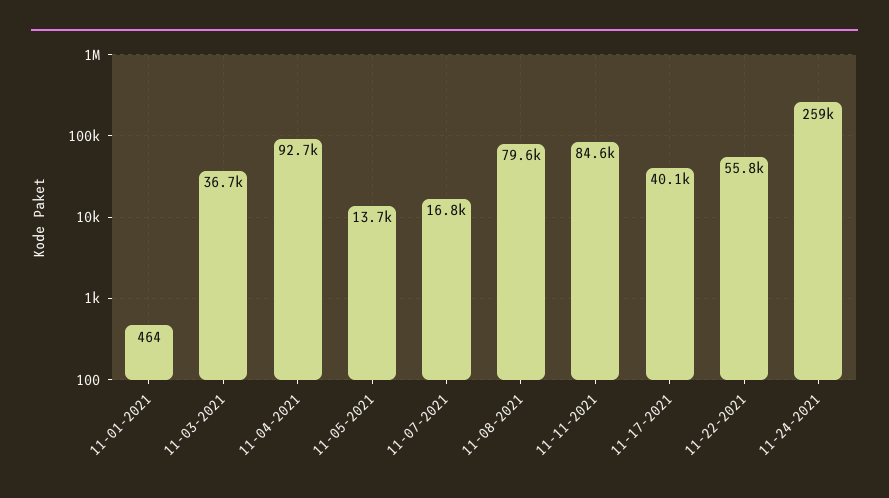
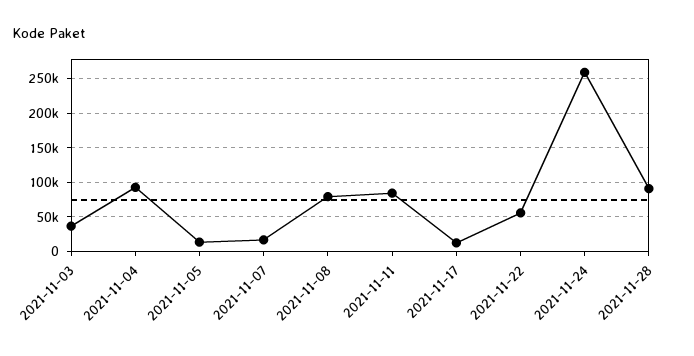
11-01-2021: 464 -> none
11-17-2021: 40100 -> 10000
2021-11-28: none -> 90000

